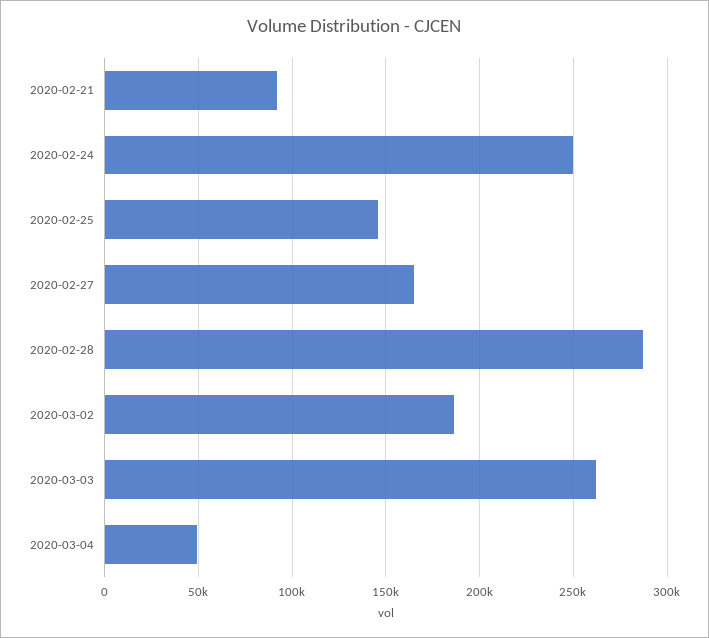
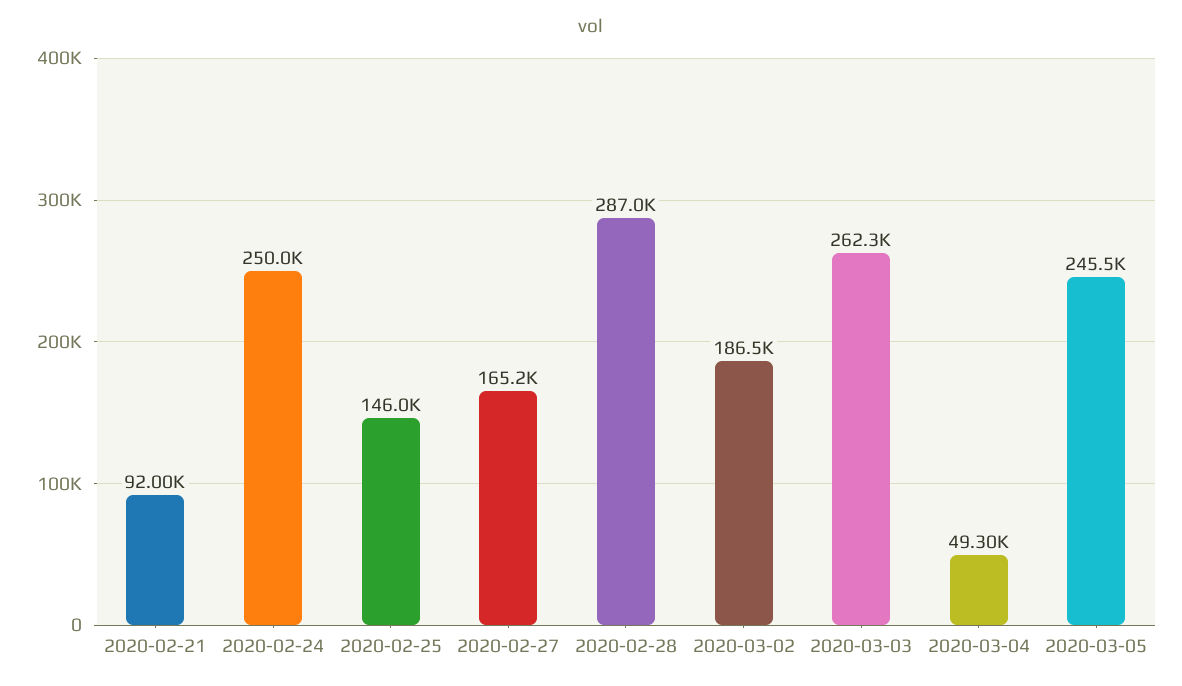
2020-03-05: none -> 245500

